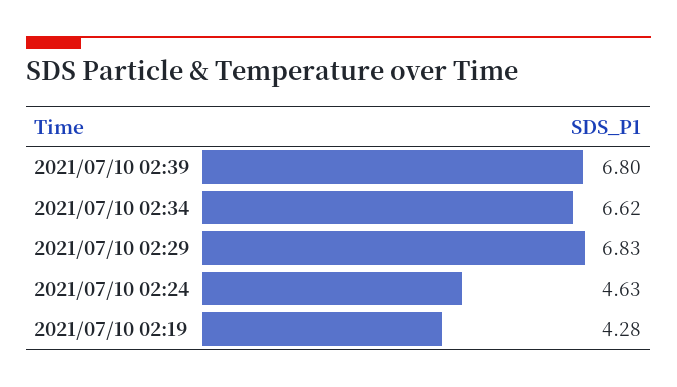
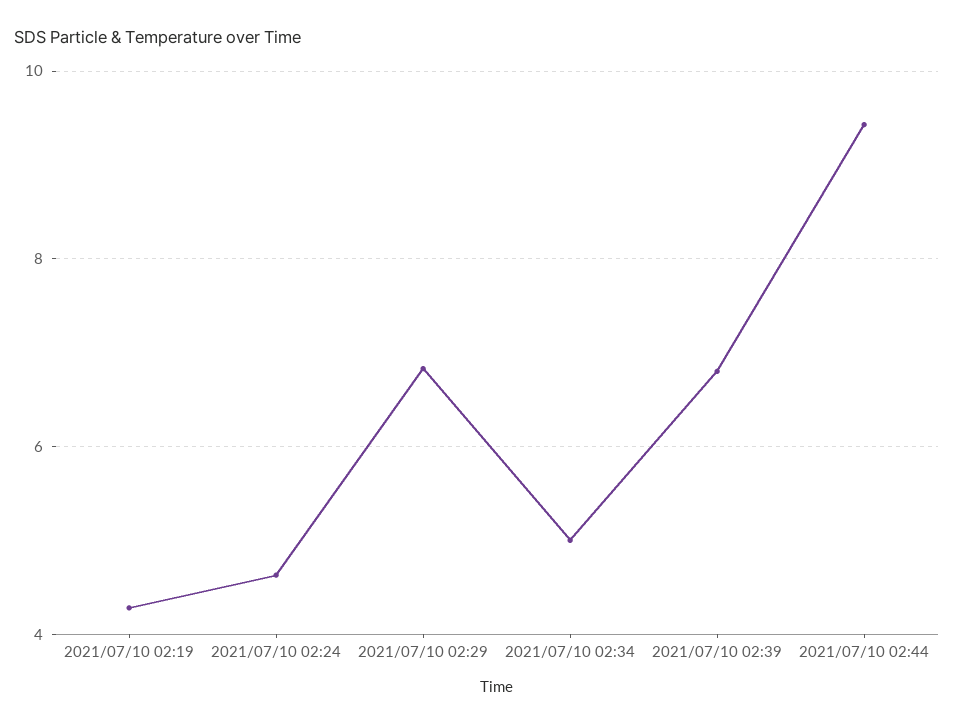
2021/07/10 02:34: 6.62 -> 5
2021/07/10 02:44: none -> 9.4

